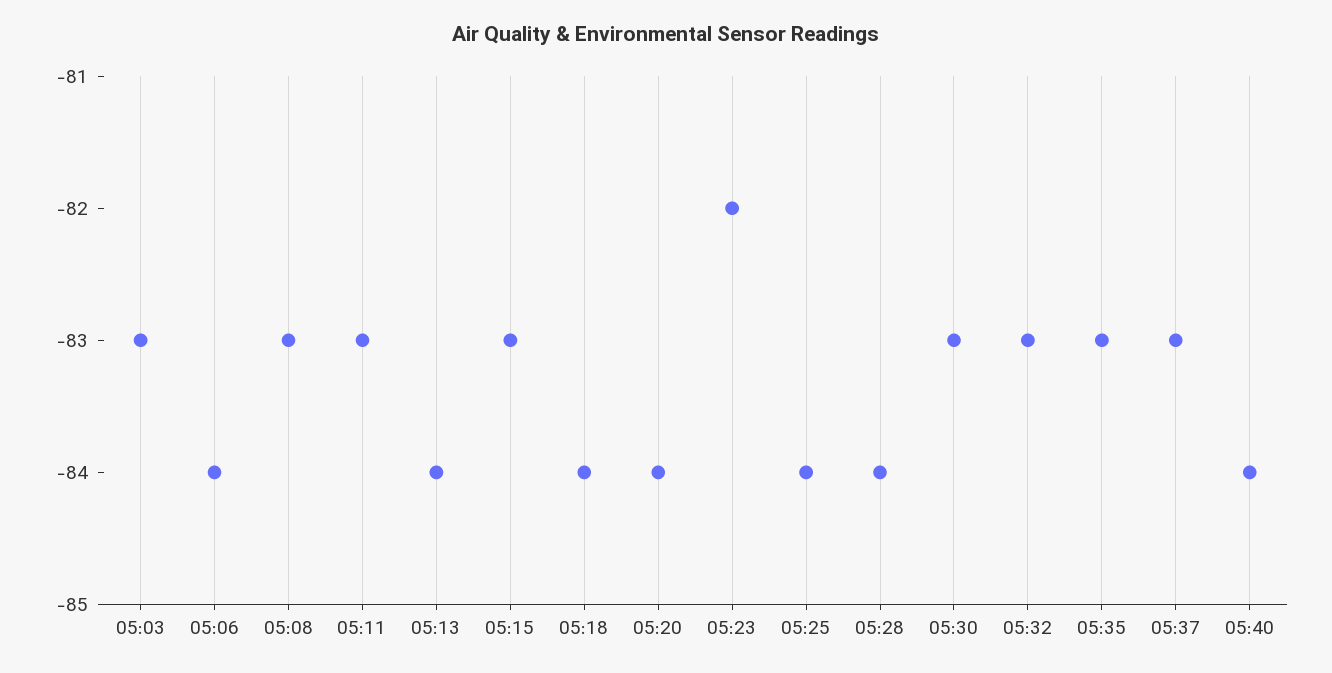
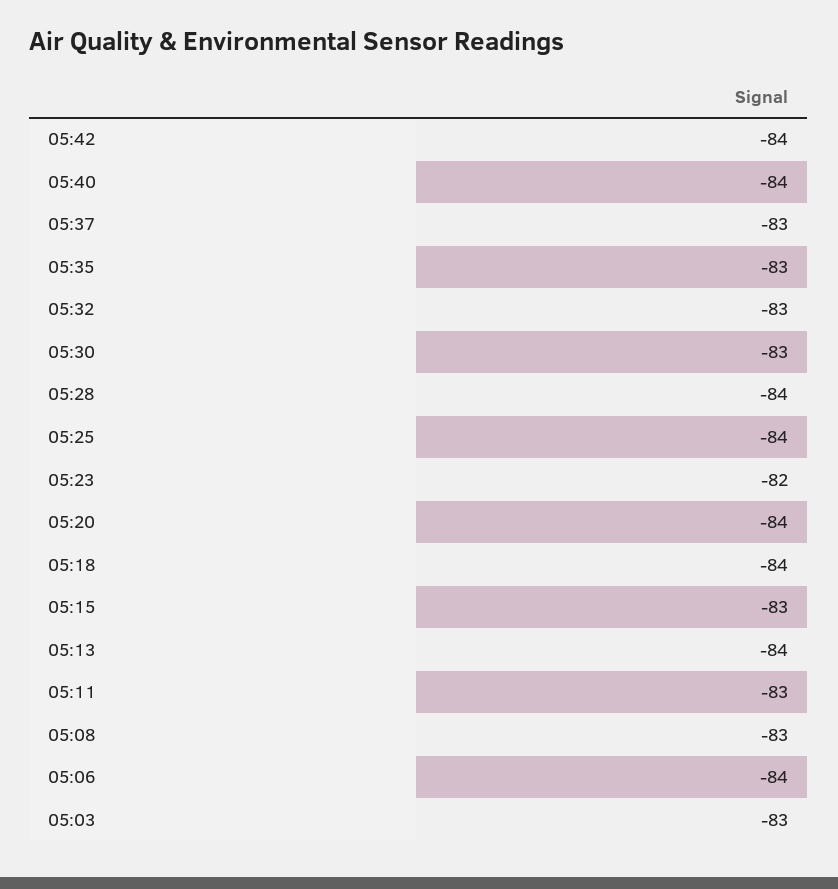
05:42: none -> -84

